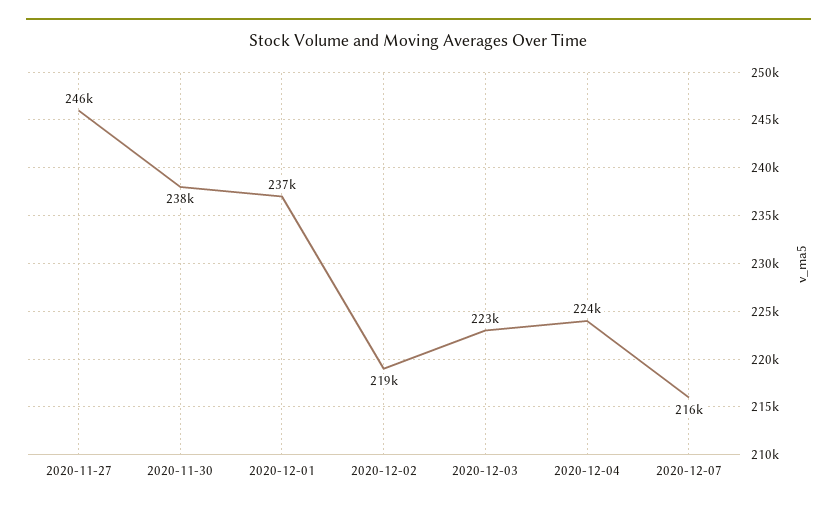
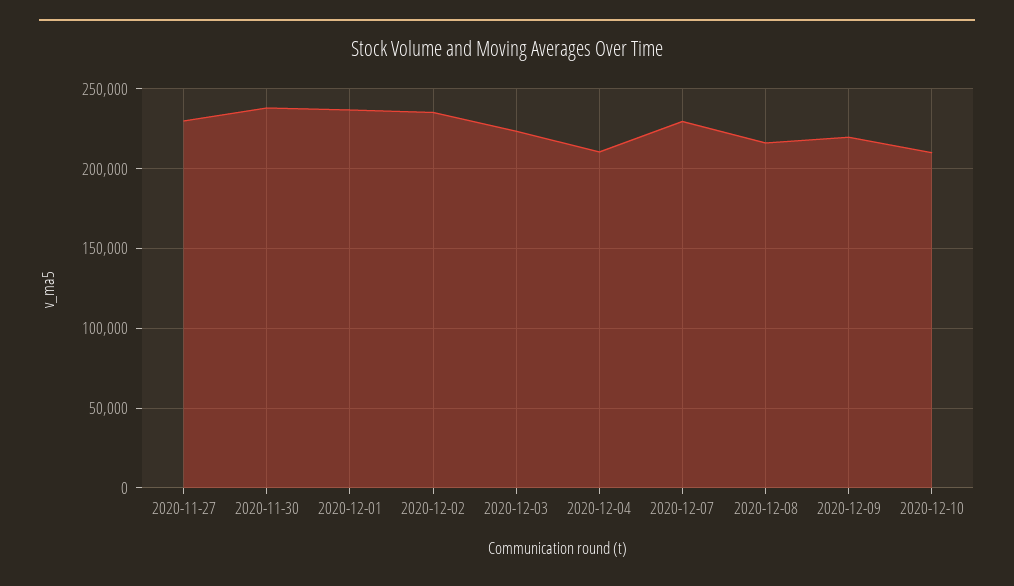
2020-11-27: 246000 -> 230000
2020-12-02: 219000 -> 235000
2020-12-04: 224000 -> 210000
2020-12-07: 216000 -> 230000
2020-12-08: none -> 215000
2020-12-09: none -> 220000
2020-12-10: none -> 210000

